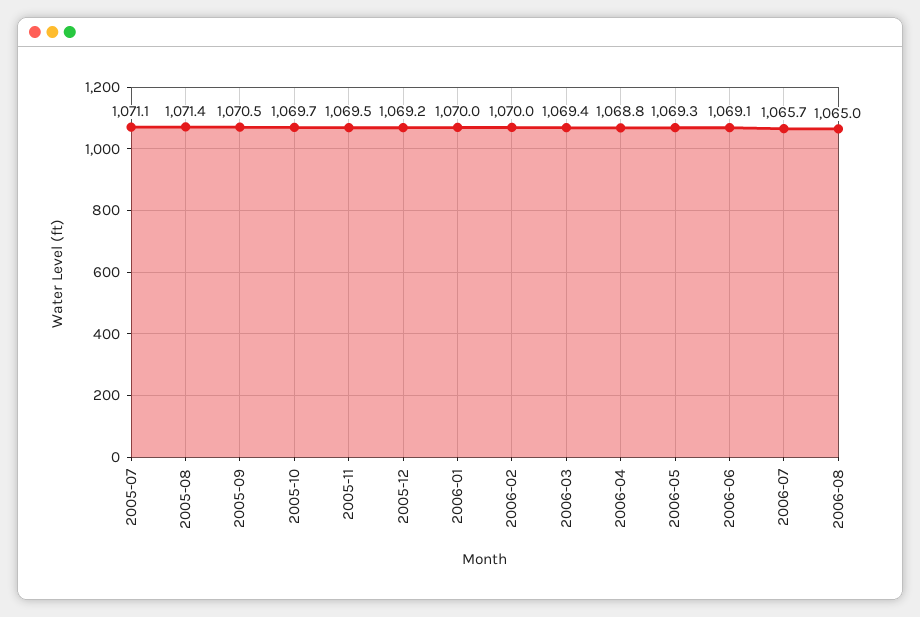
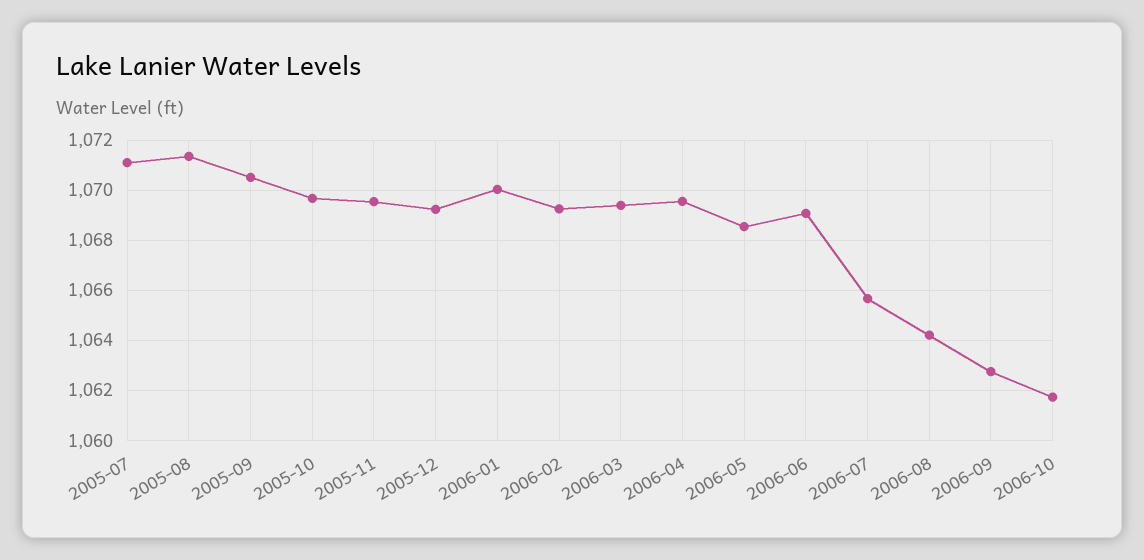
2006-02: 1070 -> 1069.25
2006-04: 1068.8 -> 1069.5
2006-05: 1069.3 -> 1068.5
2006-08: 1065 -> 1064.25
2006-09: none -> 1062.75
2006-10: none -> 1061.75

